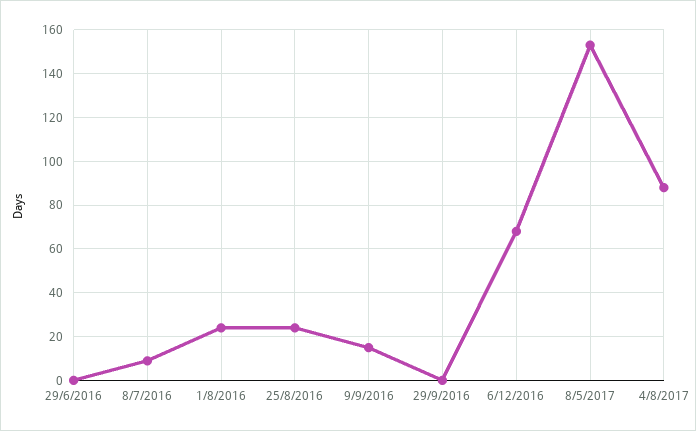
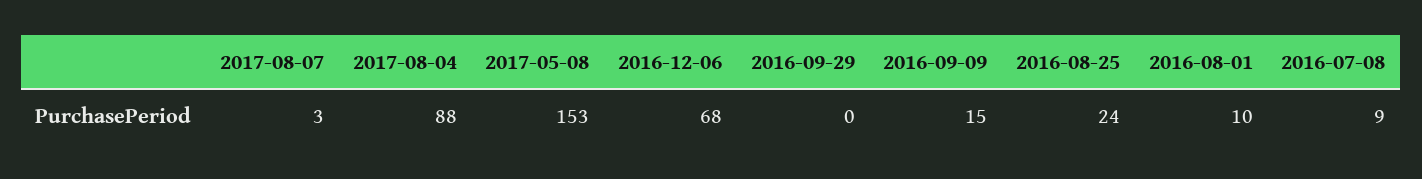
29/6/2016: 0 -> none
1/8/2016: 25 -> 10
2017-08-07: none -> 3

